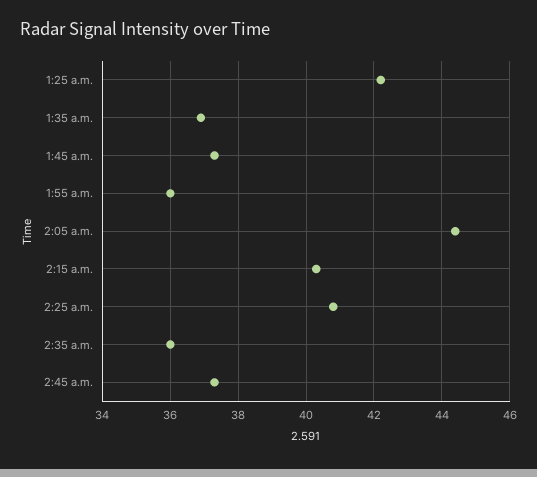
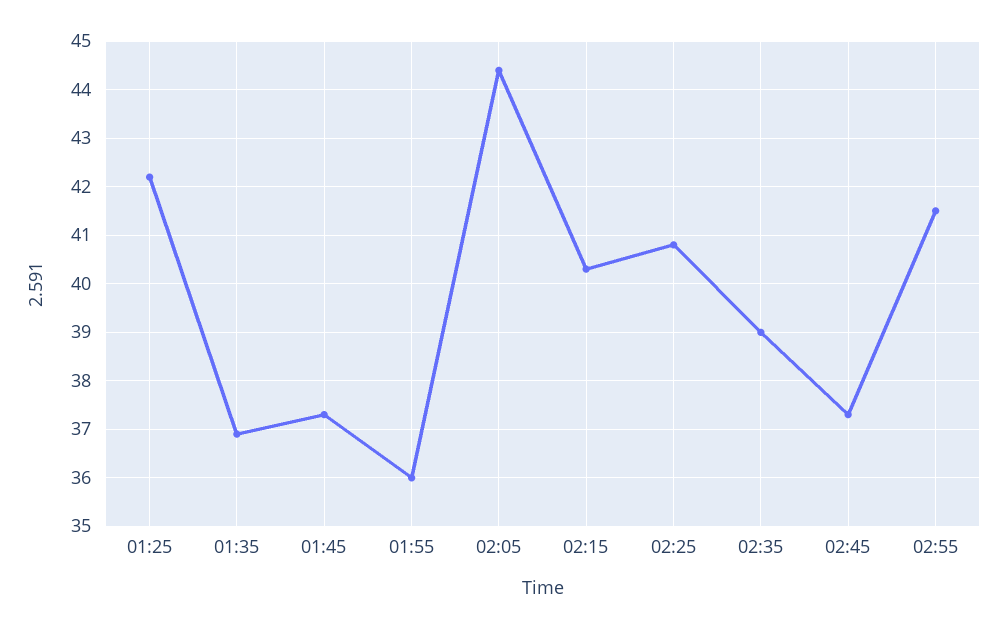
2:35 a.m.: 36 -> 39
02:55: none -> 41.5

